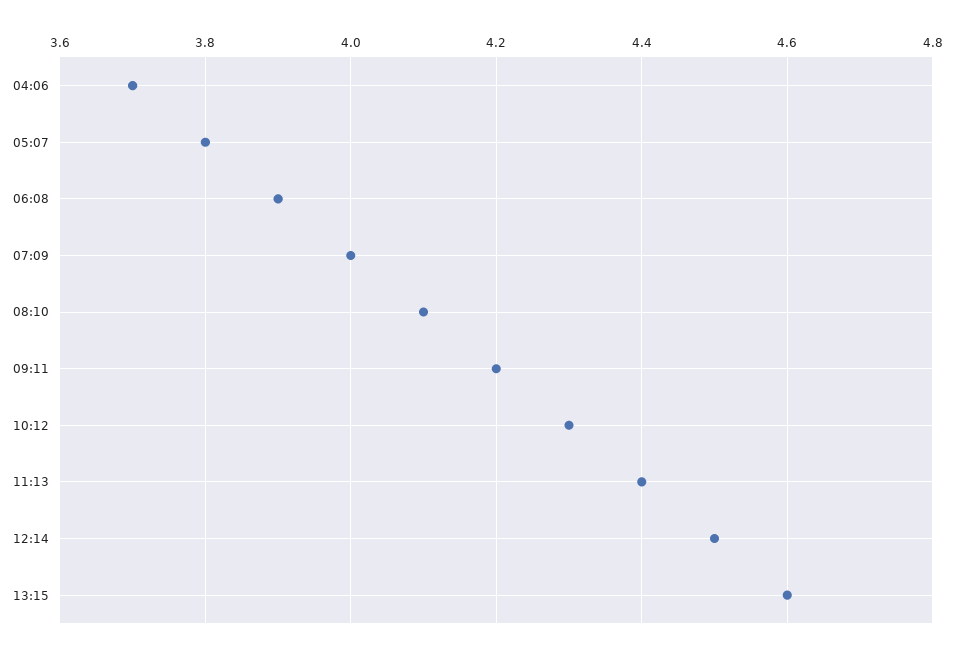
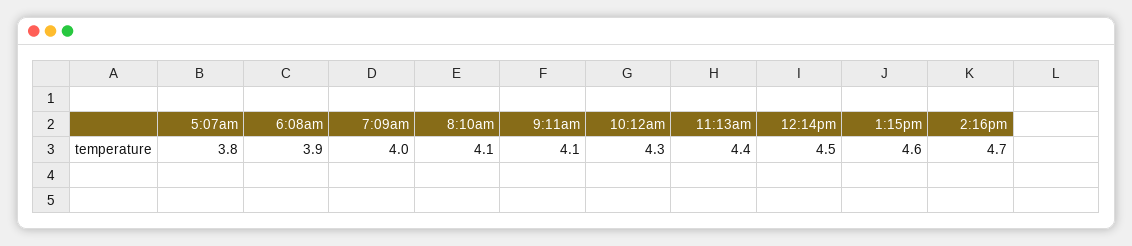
04:06: 3.7 -> none
09:11: 4.2 -> 4.1
2:16pm: none -> 4.7

